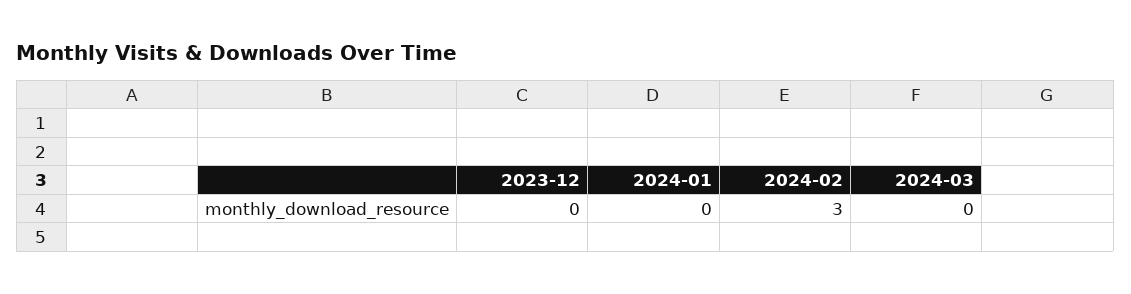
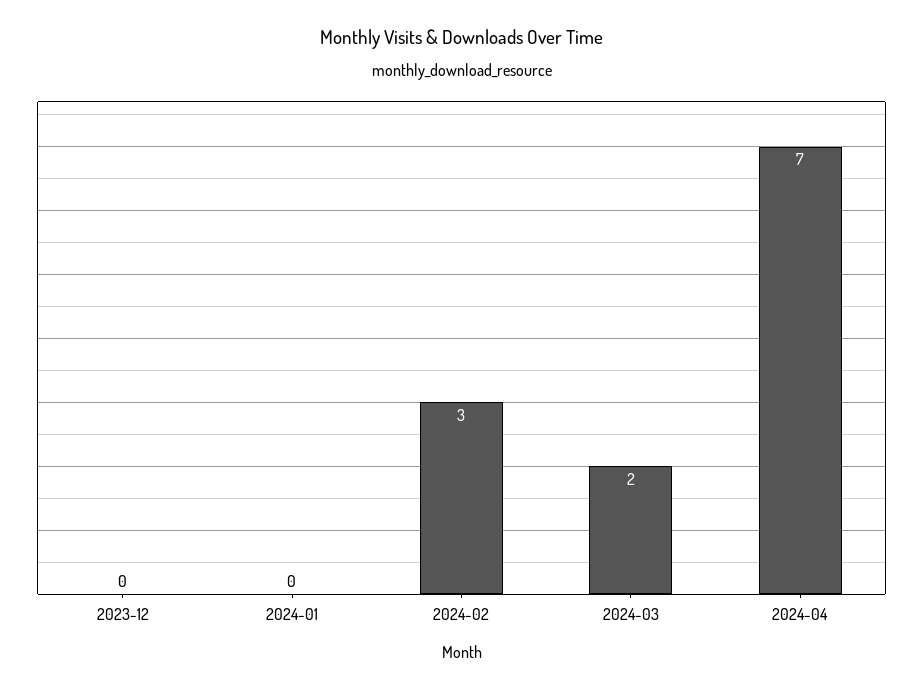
2024-03: 0 -> 2
2024-04: none -> 7

